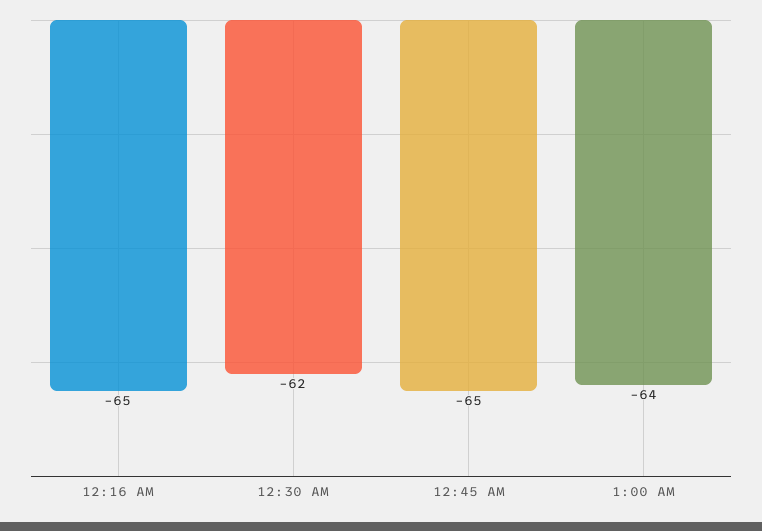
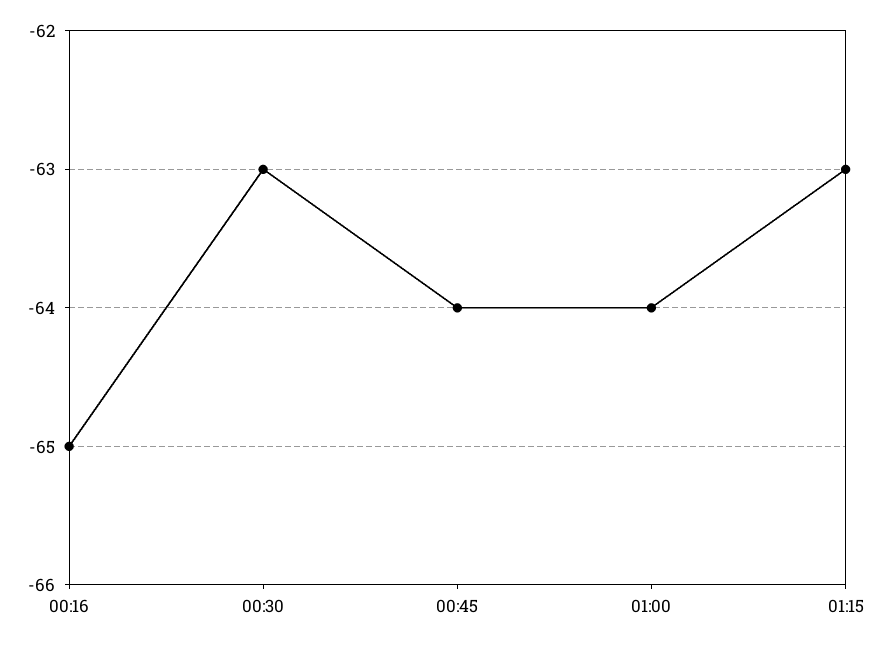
12:30 AM: -62 -> -63
12:45 AM: -65 -> -64
01:15: none -> -63

